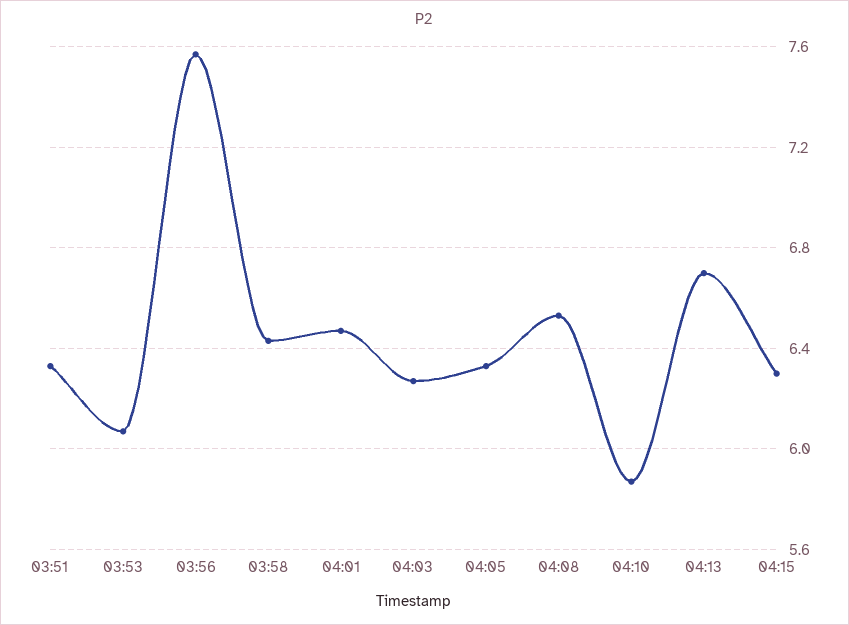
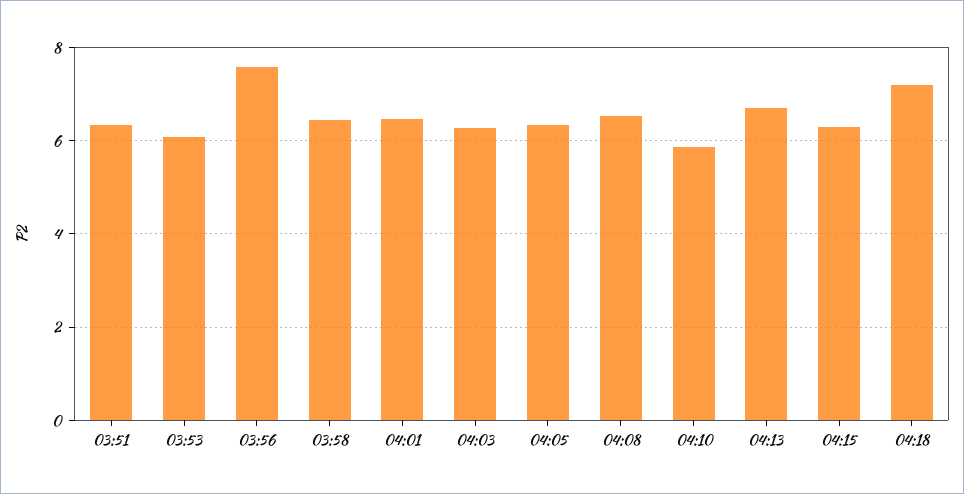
04:18: none -> 7.2

